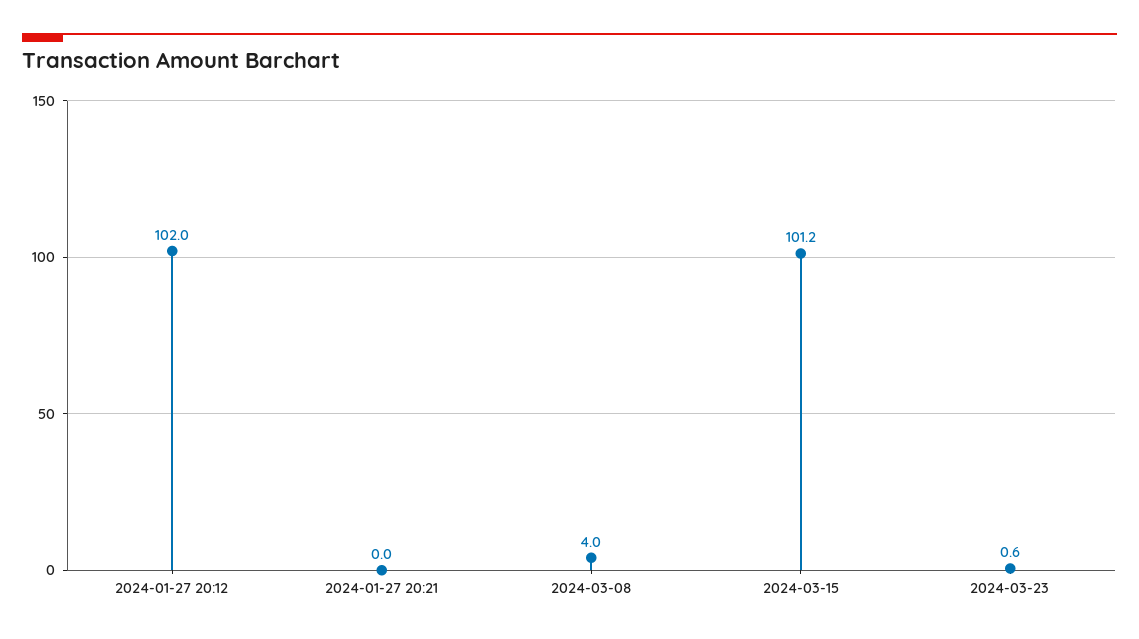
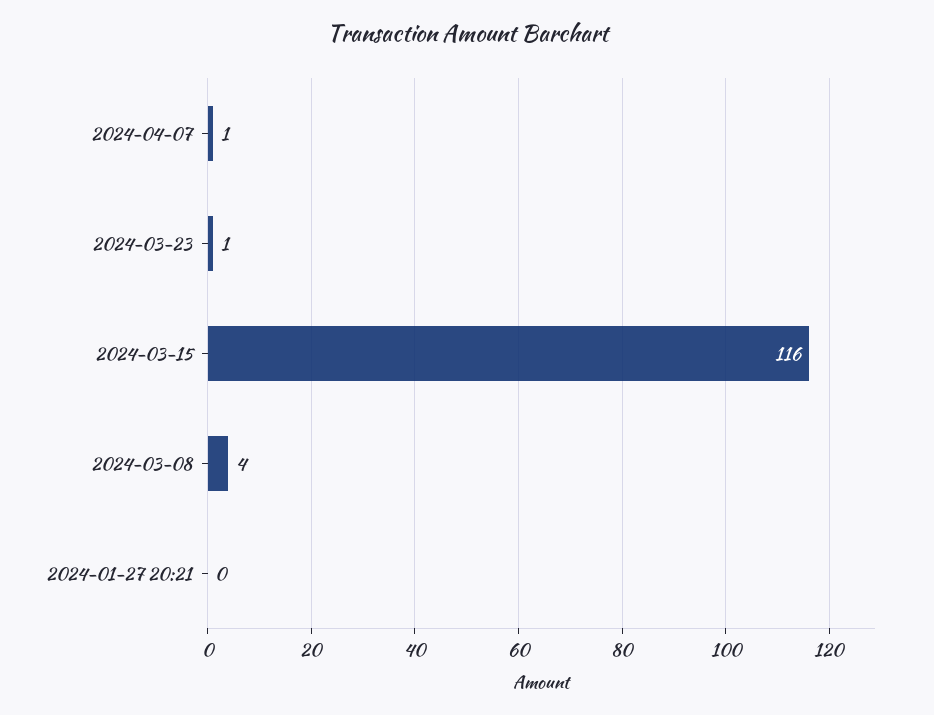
2024-01-27 20:12: 102 -> none
2024-03-15: 101.2 -> 116
2024-04-07: none -> 1

